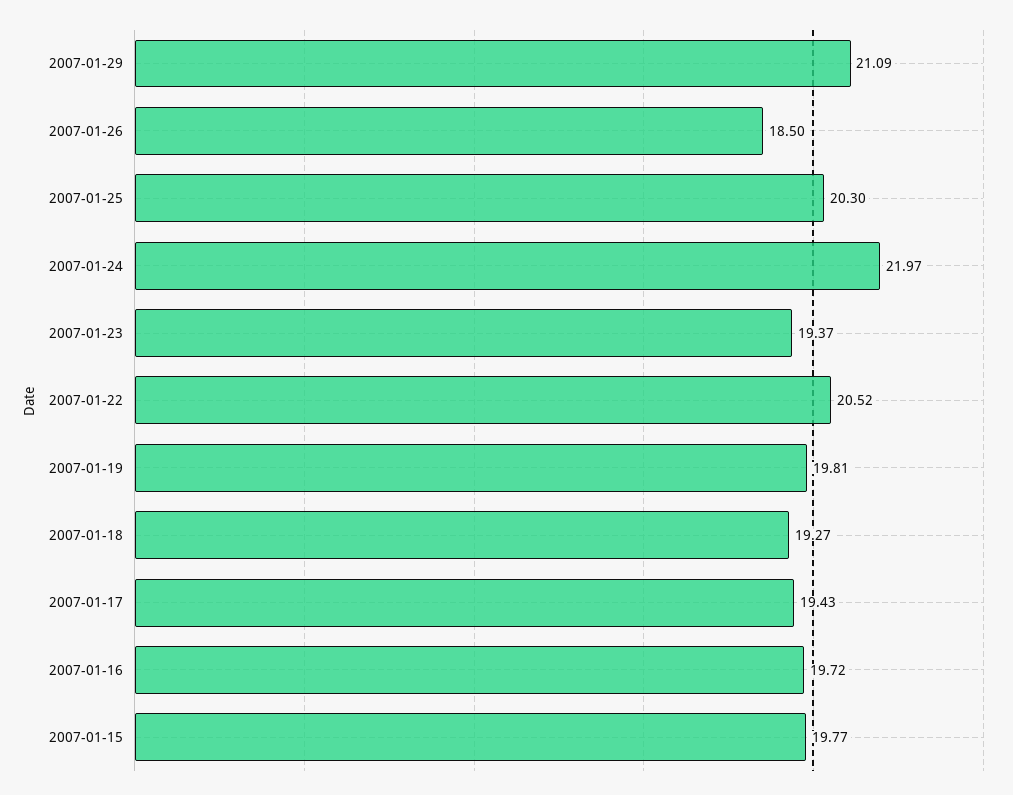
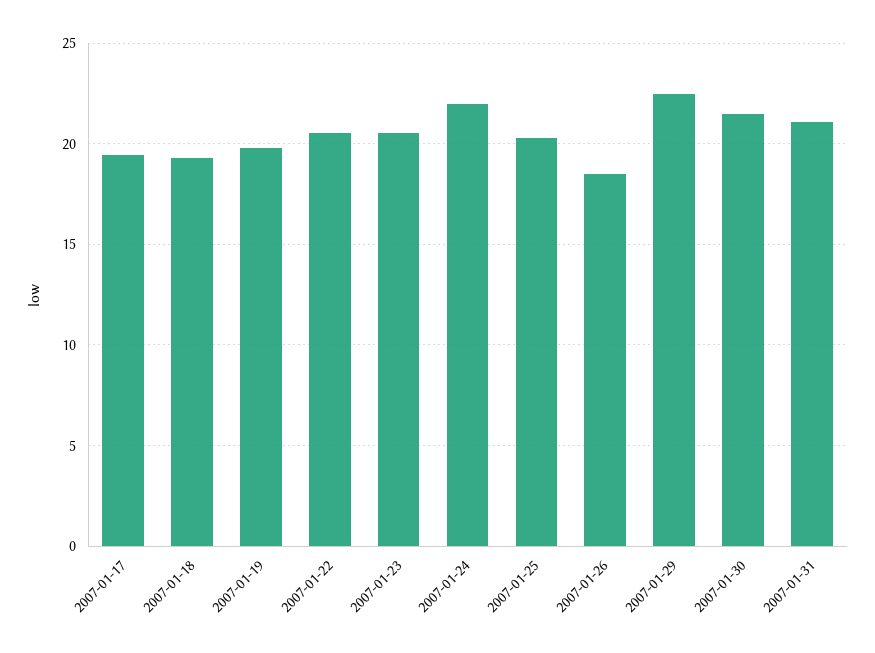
2007-01-29: 21.09 -> 22.5
2007-01-23: 19.37 -> 20.5
2007-01-16: 19.72 -> none
2007-01-15: 19.77 -> none
2007-01-30: none -> 21.5
2007-01-31: none -> 21

